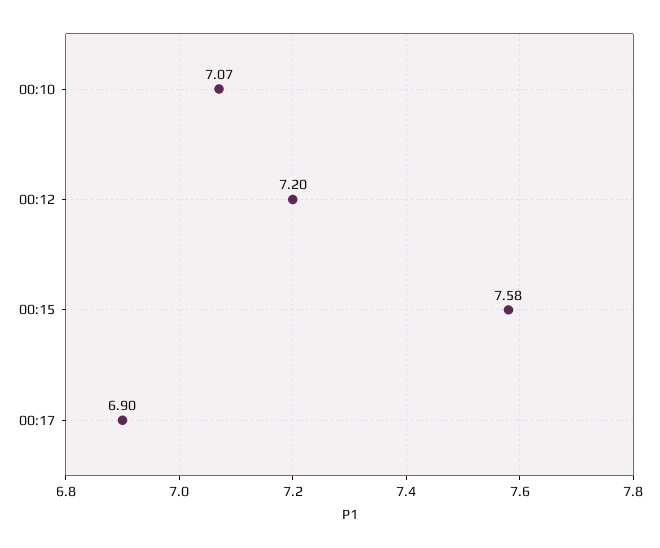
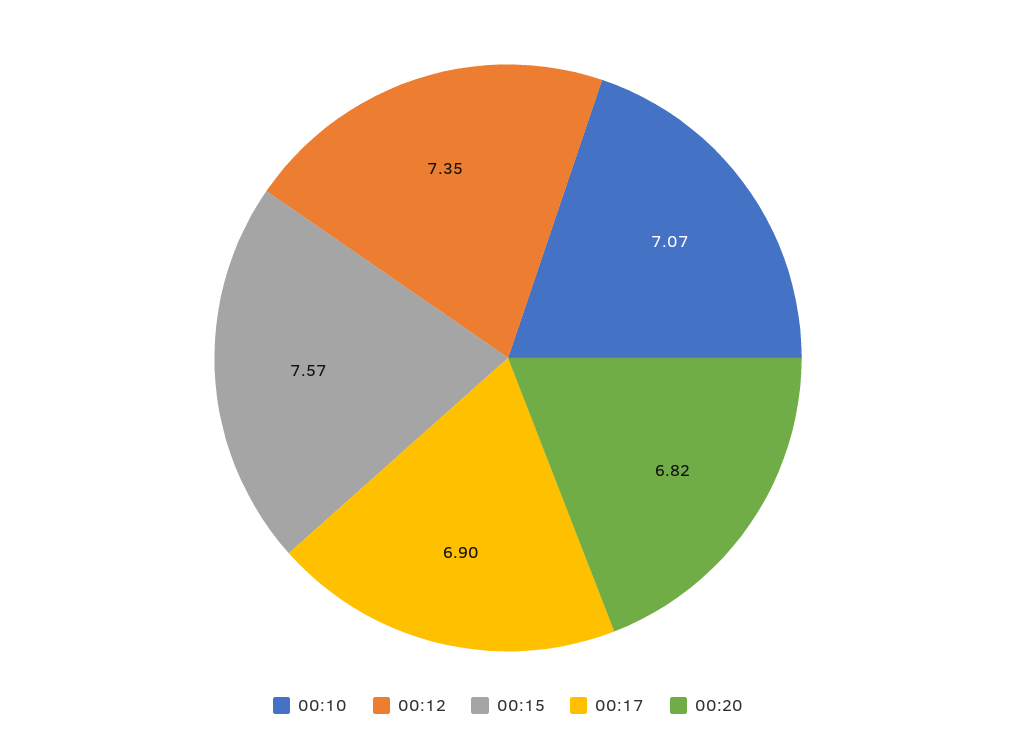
00:12: 7.2 -> 7.35
00:15: 7.58 -> 7.57
00:20: none -> 6.82

